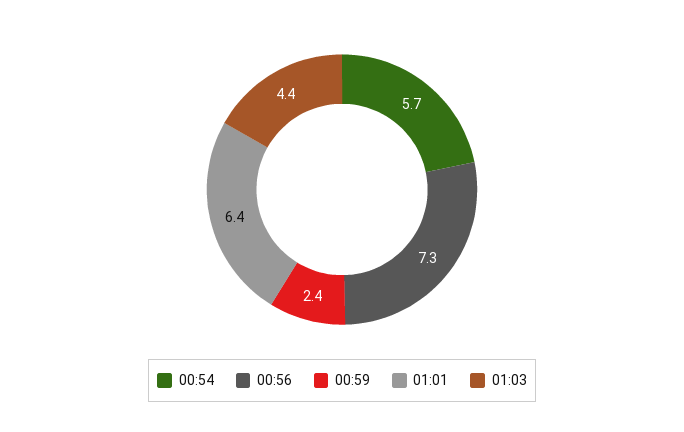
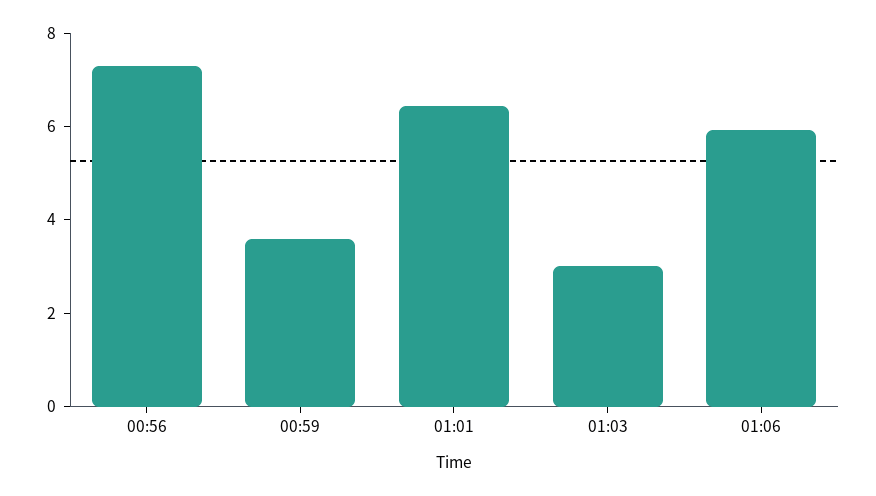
00:54: 5.7 -> none
00:59: 2.4 -> 3.5
01:03: 4.4 -> 3
01:06: none -> 6

